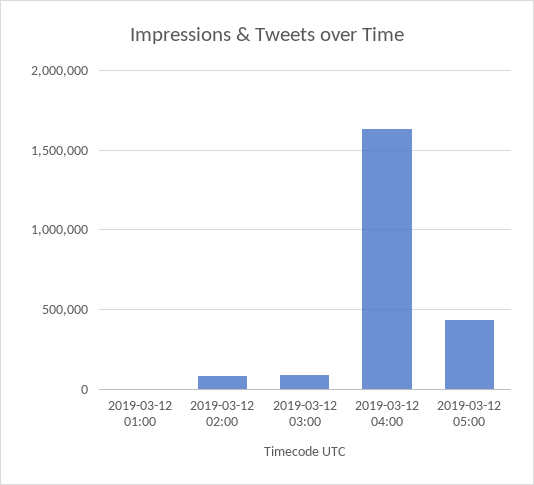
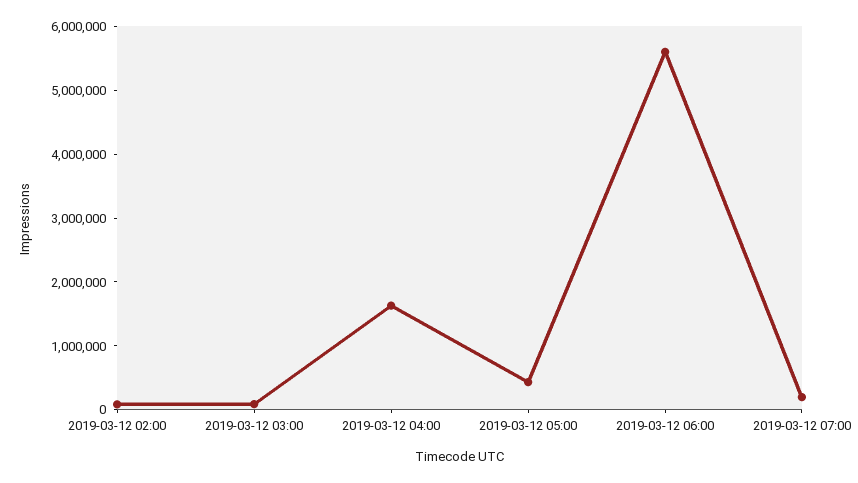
2019-03-12 01:00: 0 -> none
2019-03-12 06:00: none -> 5600000
2019-03-12 07:00: none -> 200000

